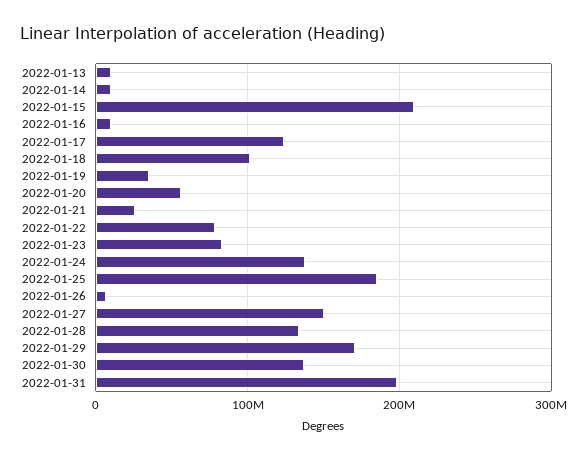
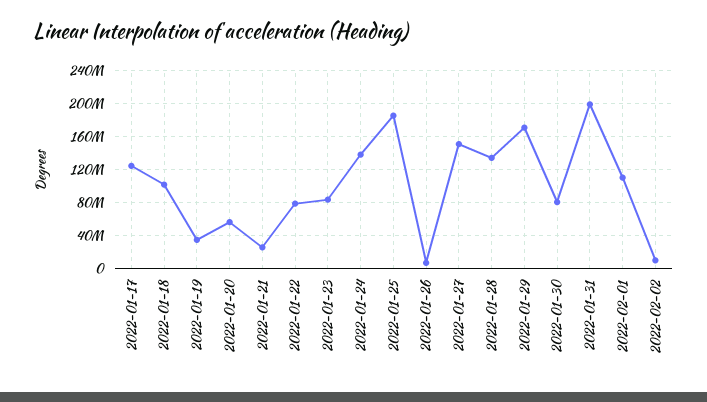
2022-01-13: 10000000 -> none
2022-01-14: 10000000 -> none
2022-01-15: 210000000 -> none
2022-01-16: 10000000 -> none
2022-01-30: 140000000 -> 80000000
2022-02-01: none -> 110000000
2022-02-02: none -> 10000000

